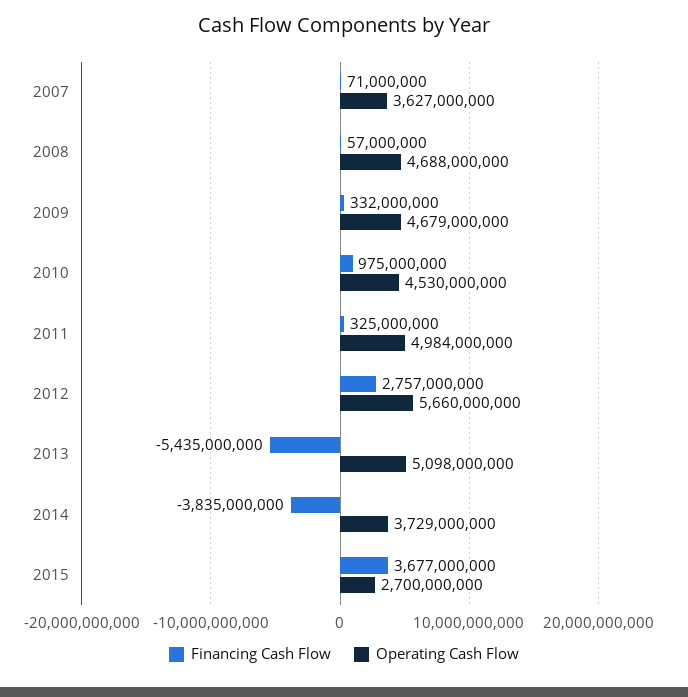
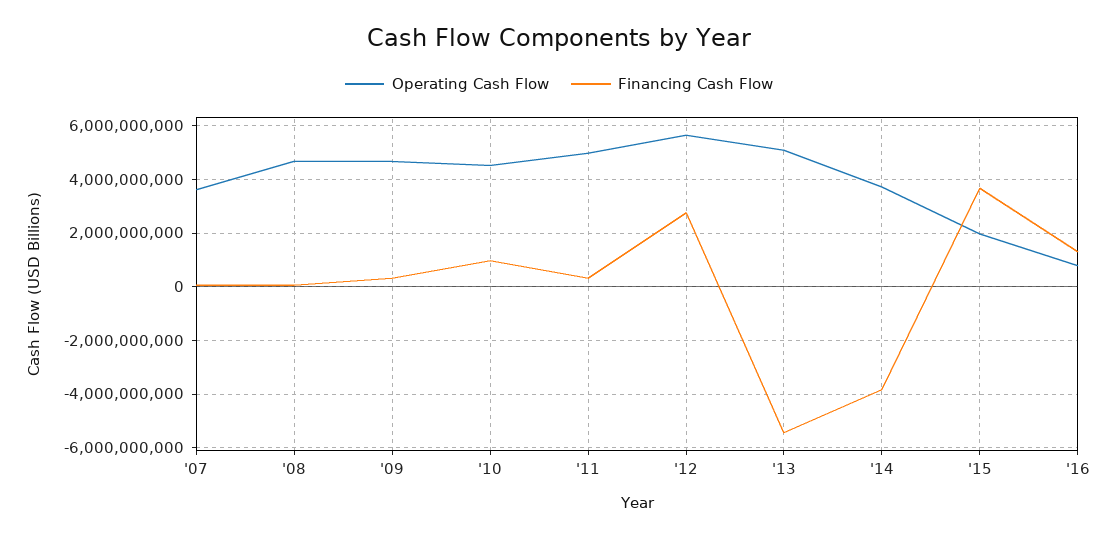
Operating Cash Flow, 2015: 2700000000 -> 2000000000
Operating Cash Flow, '16: none -> 750000000
Financing Cash Flow, '16: none -> 1250000000

